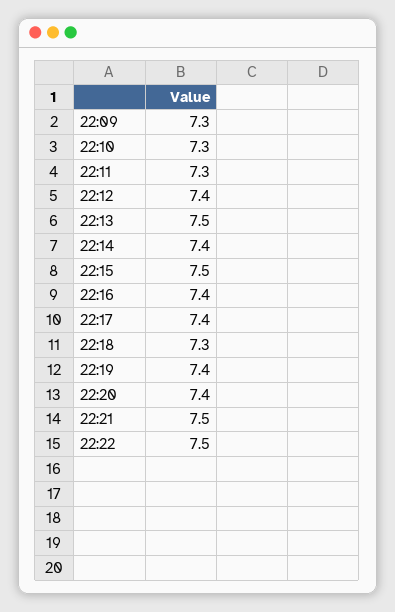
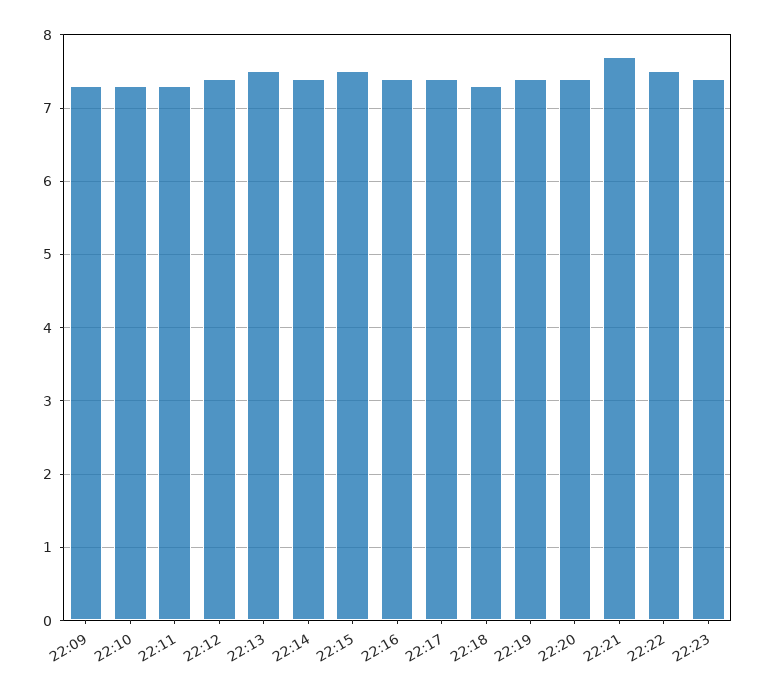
22:21: 7.5 -> 7.7
22:23: none -> 7.4

